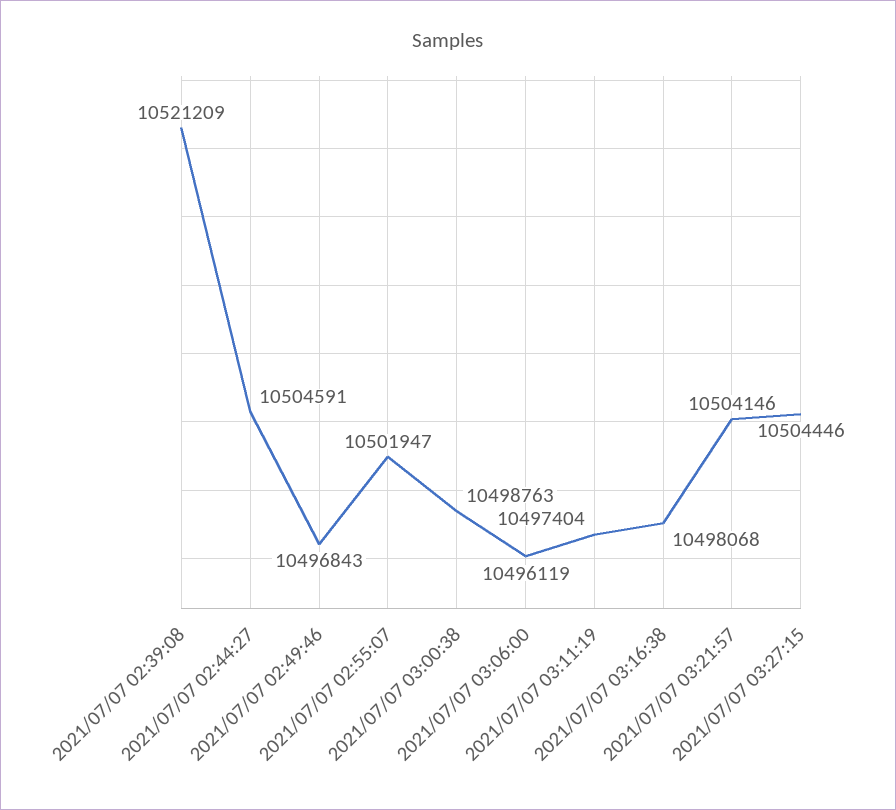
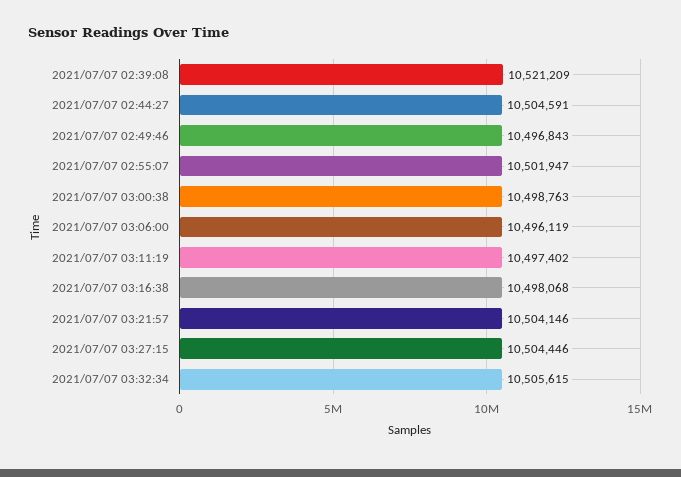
2021/07/07 03:11:19: 10497404 -> 10497402
2021/07/07 03:32:34: none -> 10505615

